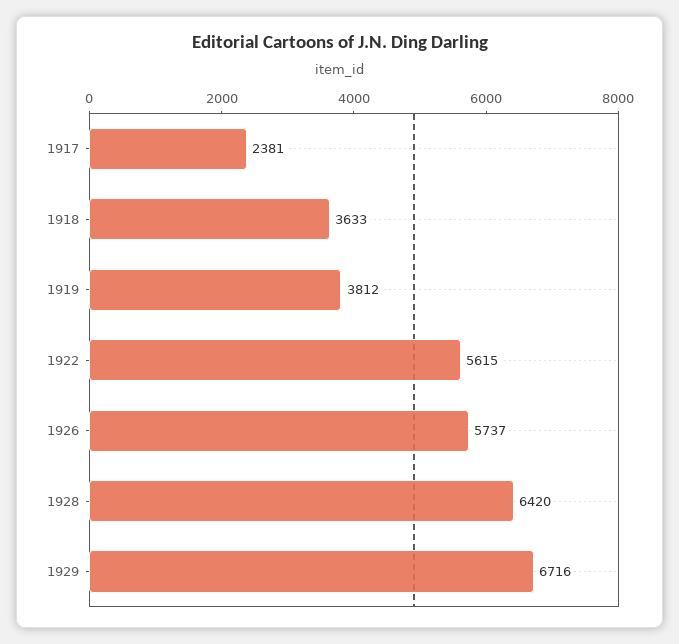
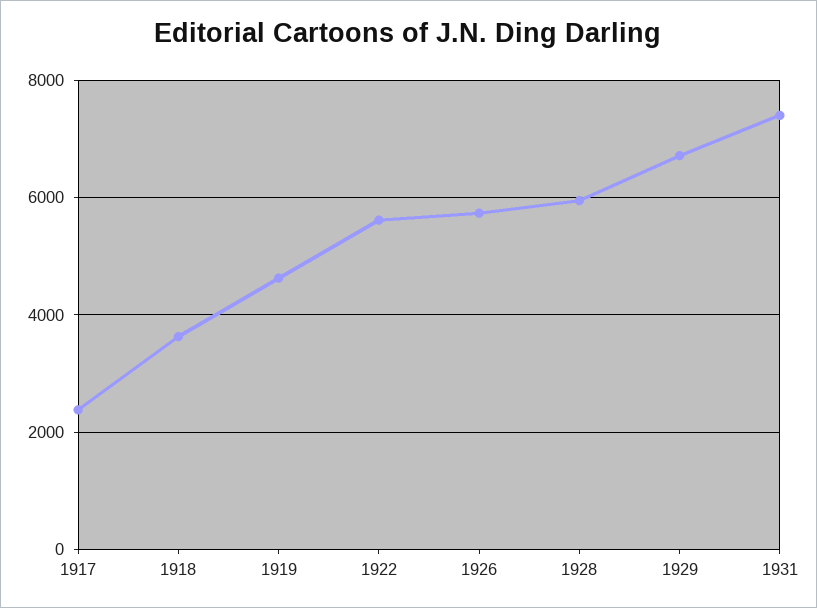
1919: 3812 -> 4600
1928: 6420 -> 6000
1931: none -> 7400

